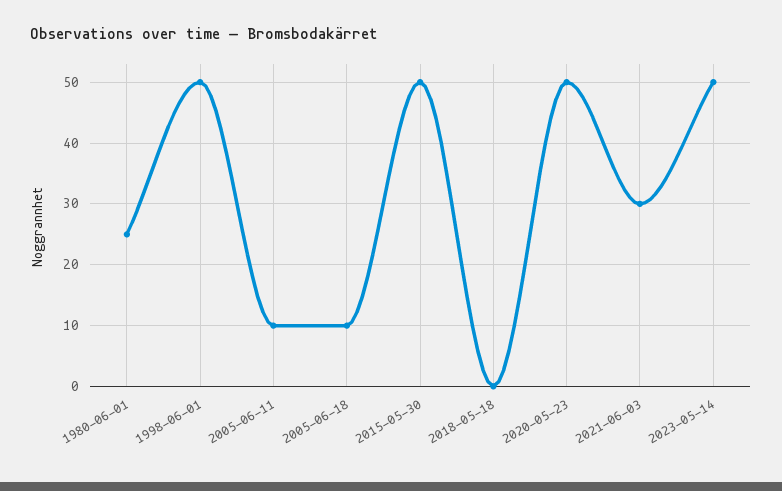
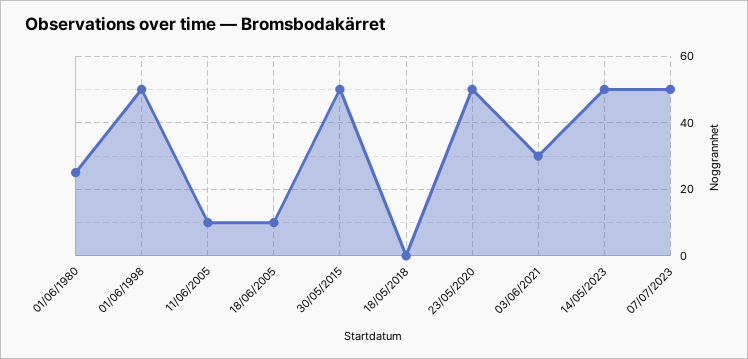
07/07/2023: none -> 50

